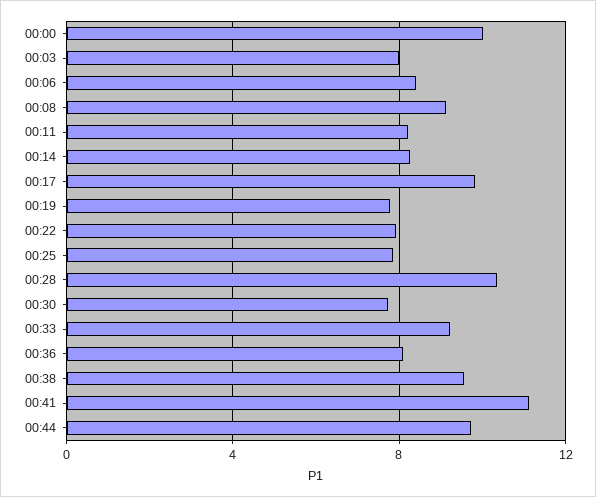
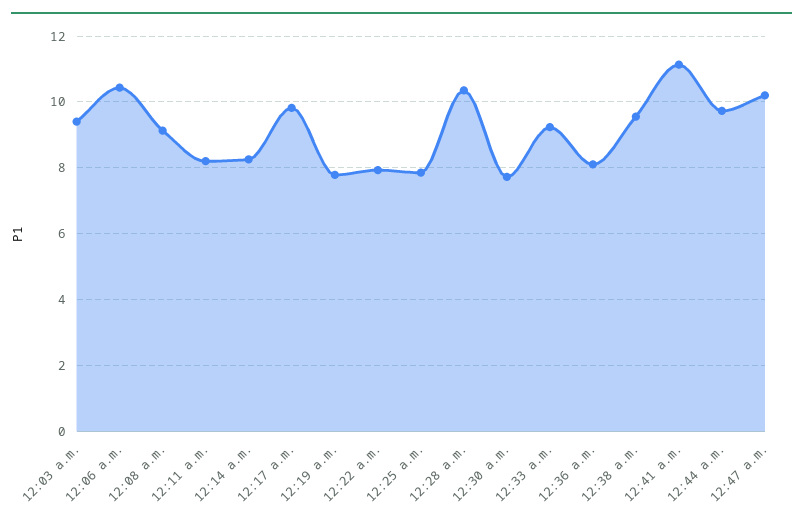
00:00: 10 -> none
00:03: 8 -> 9.4
00:06: 8.5 -> 10.4
12:47 a.m.: none -> 10.2

